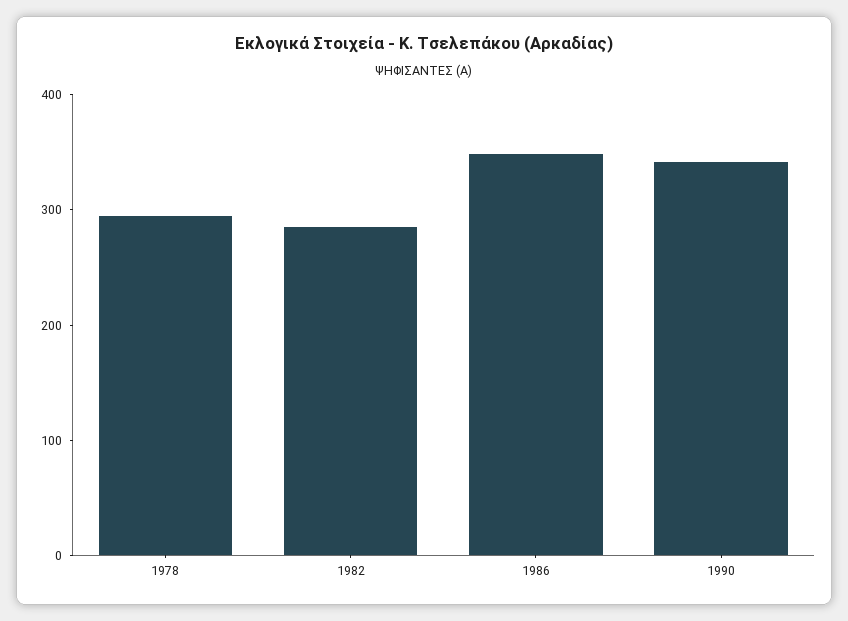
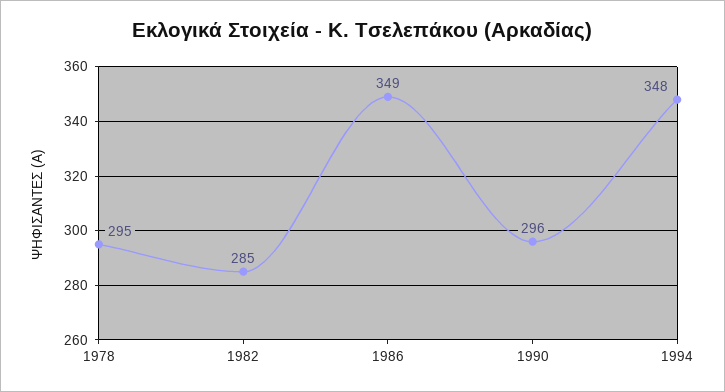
1990: 340 -> 296
1994: none -> 348

